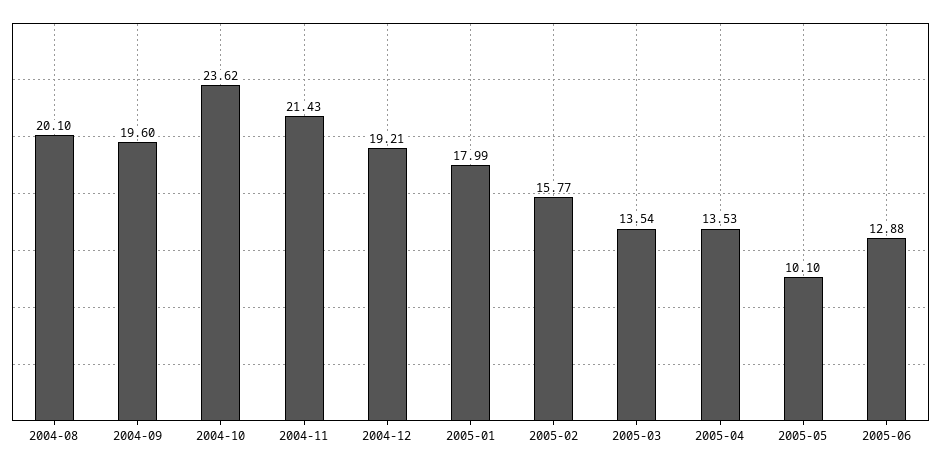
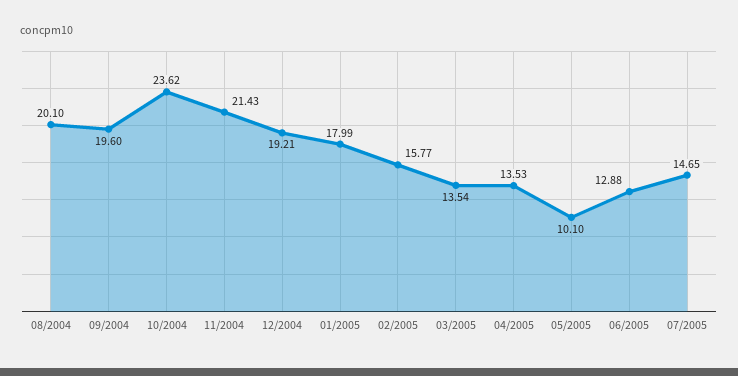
07/2005: none -> 14.65

